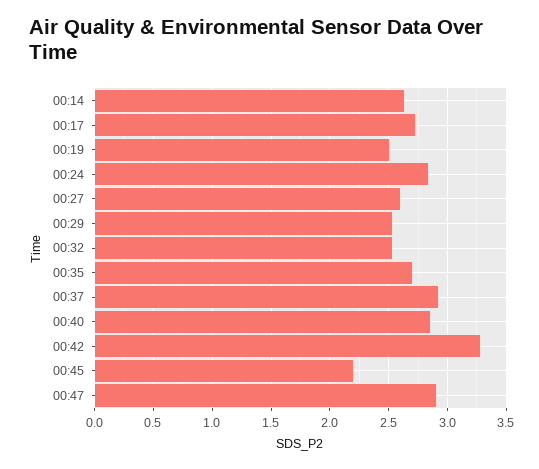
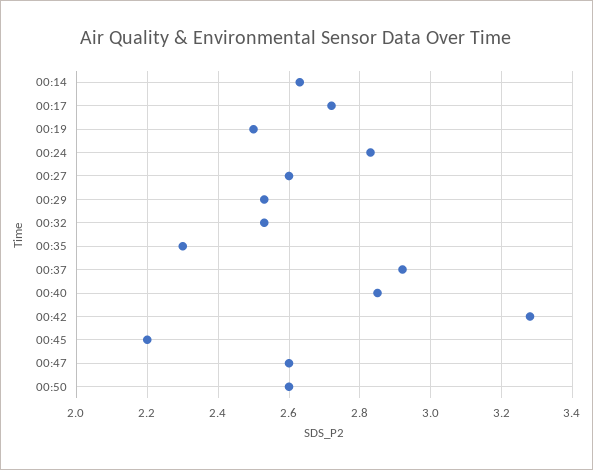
00:35: 2.7 -> 2.3
00:47: 2.9 -> 2.6
00:50: none -> 2.6

